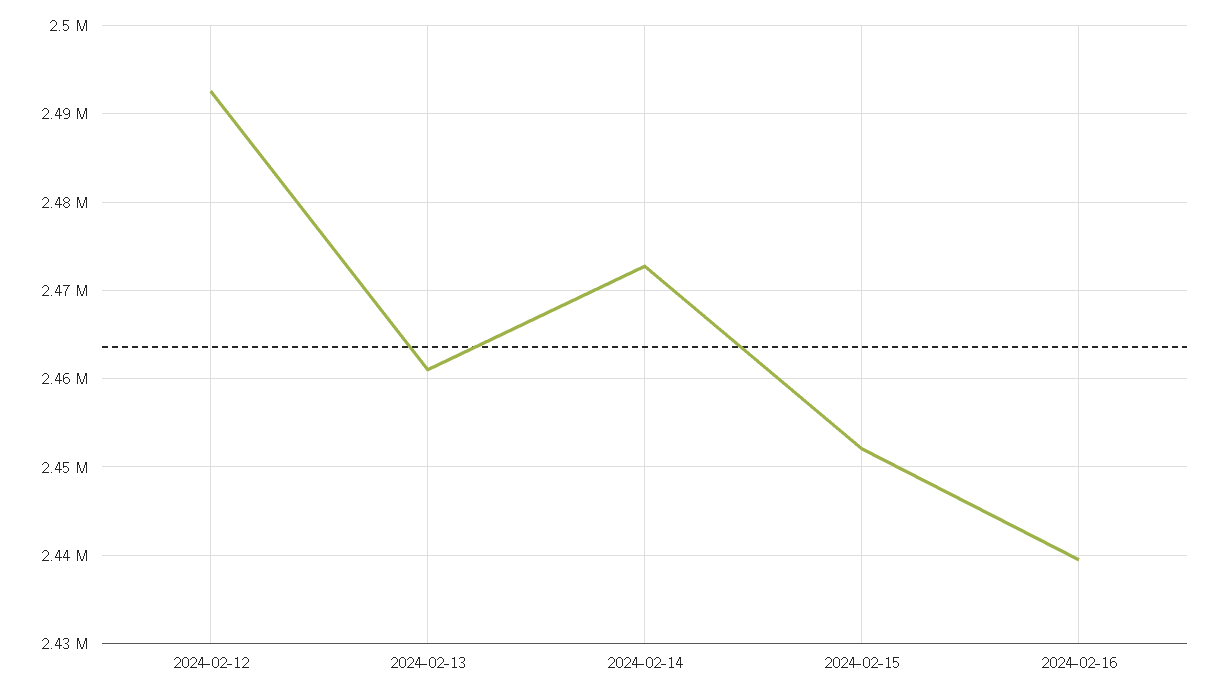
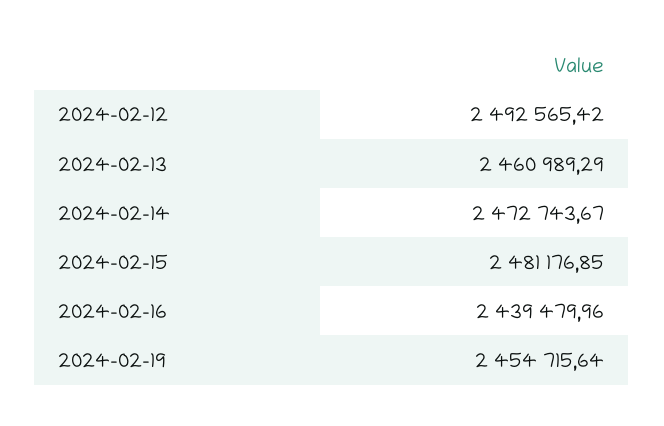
2024-02-15: 2452000 -> 2481176.85
2024-02-19: none -> 2454715.64

